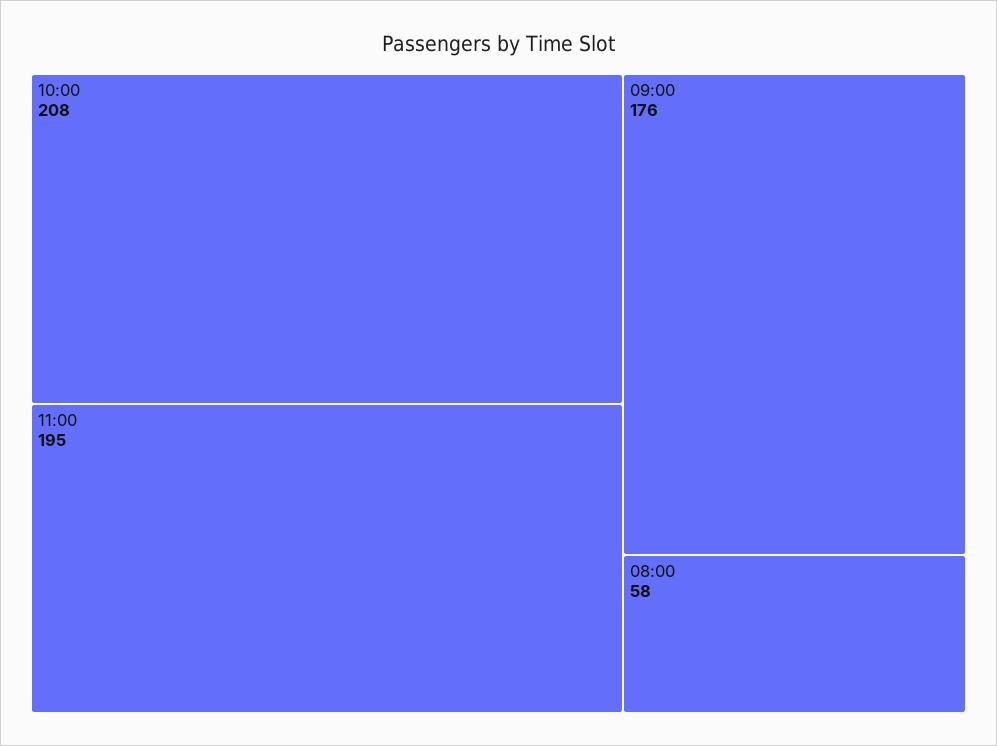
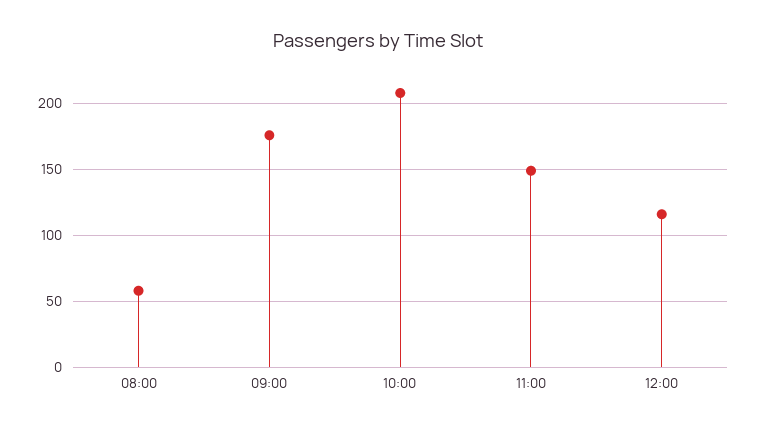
11:00: 195 -> 150
12:00: none -> 115

